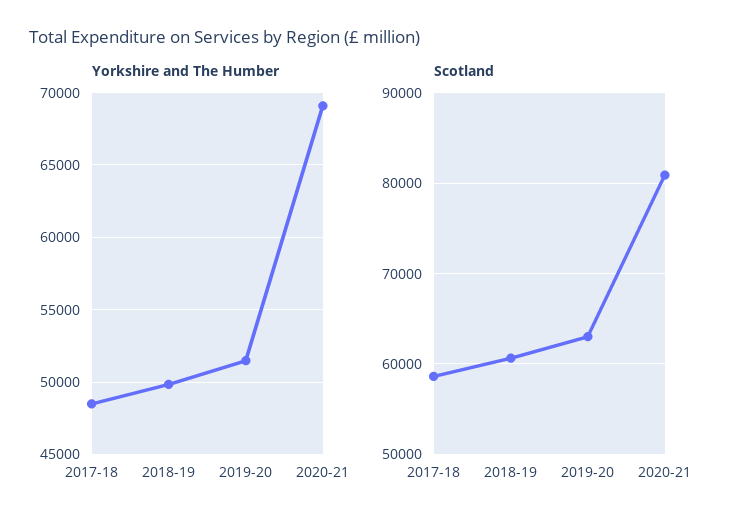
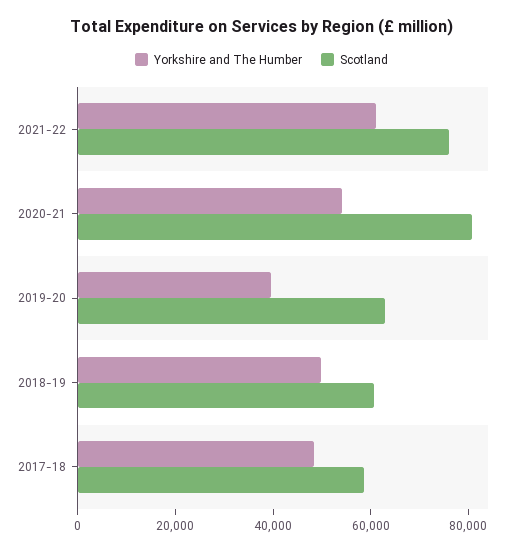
Yorkshire and The Humber, 2019-20: 51500 -> 40000
Yorkshire and The Humber, 2020-21: 69000 -> 55000
Yorkshire and The Humber, 2021-22: none -> 60000
Scotland, 2021-22: none -> 75000

